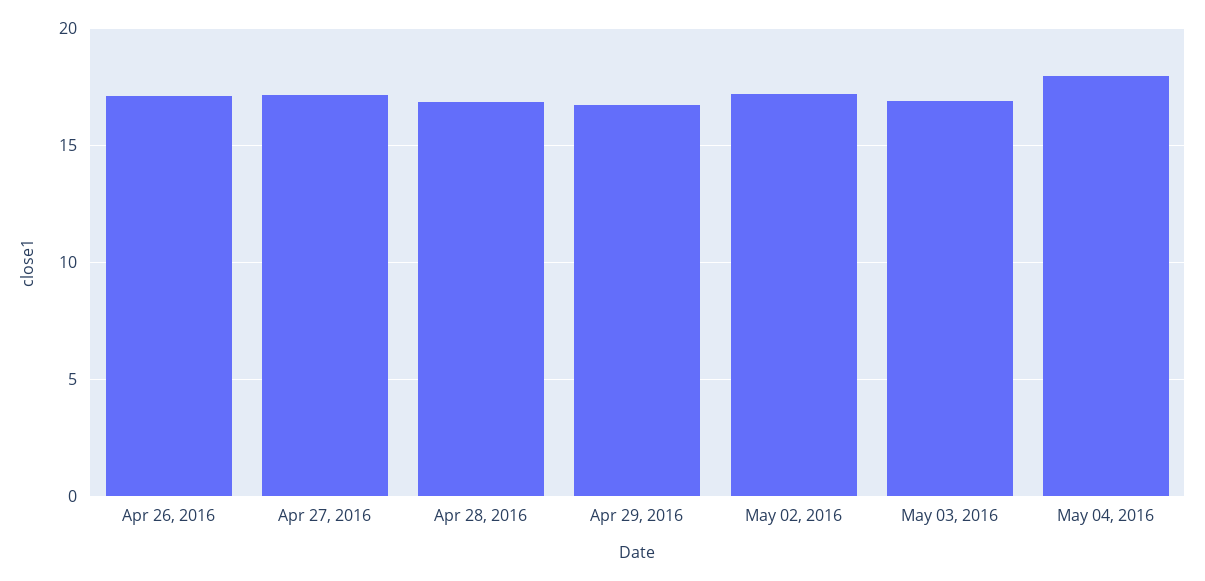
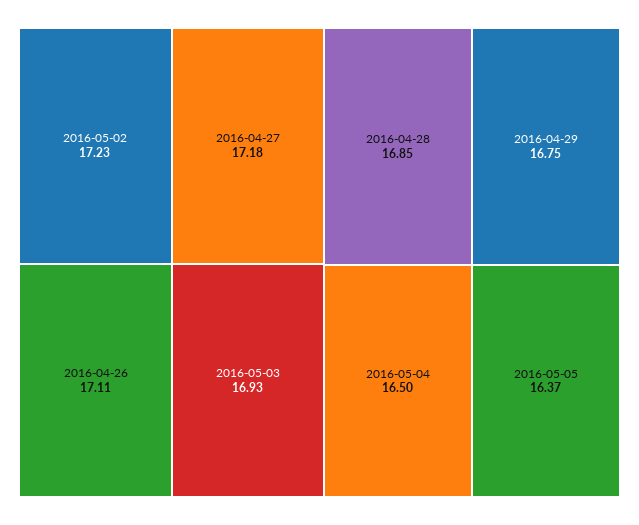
May 04, 2016: 18 -> 16.5
2016-05-05: none -> 16.37

